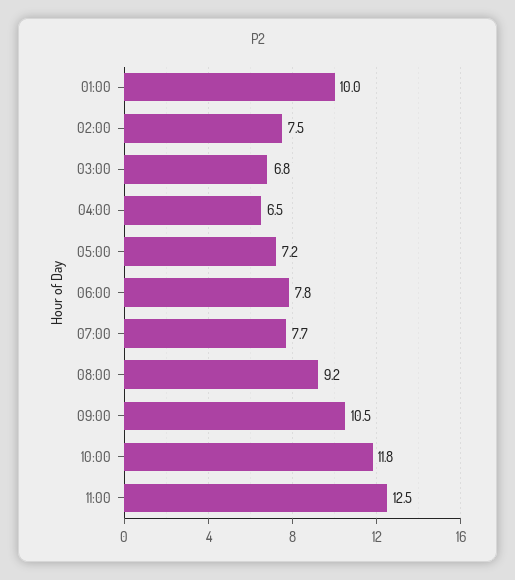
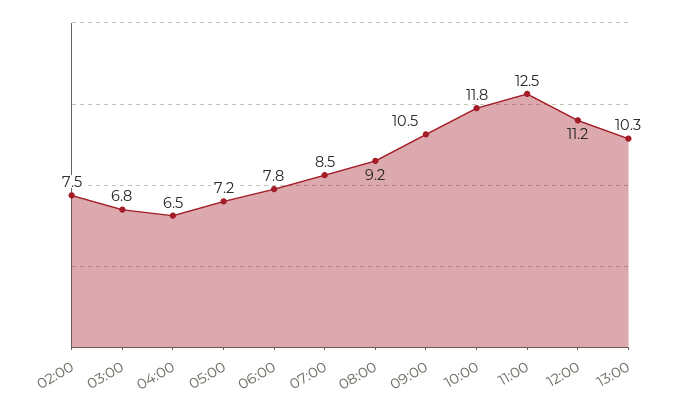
01:00: 10 -> none
07:00: 7.7 -> 8.5
12:00: none -> 11.2
13:00: none -> 10.3

